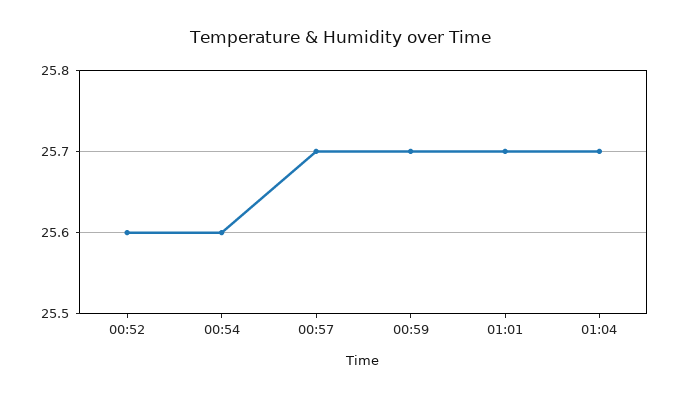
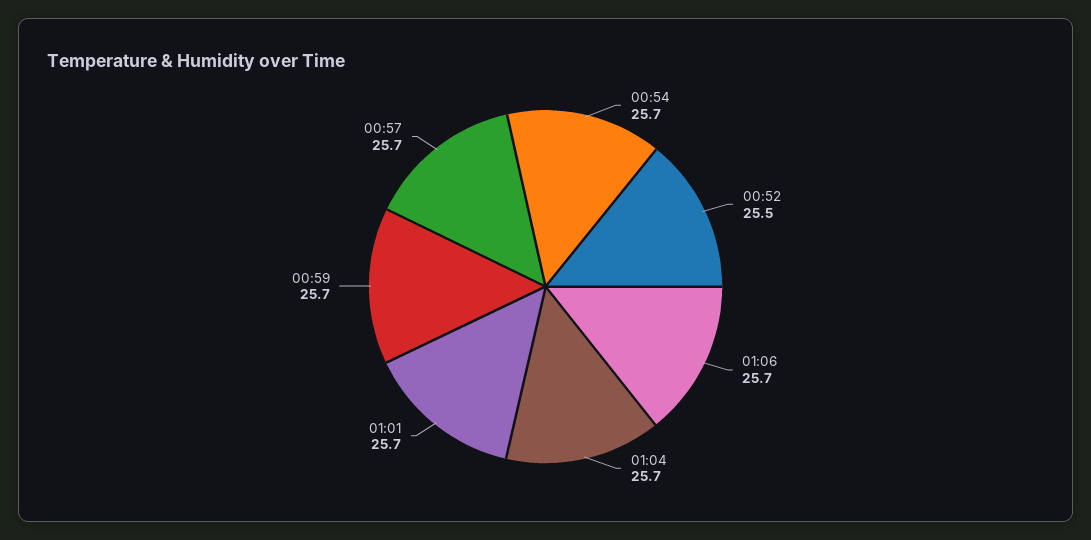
00:52: 25.6 -> 25.5
00:54: 25.6 -> 25.7
01:06: none -> 25.7

